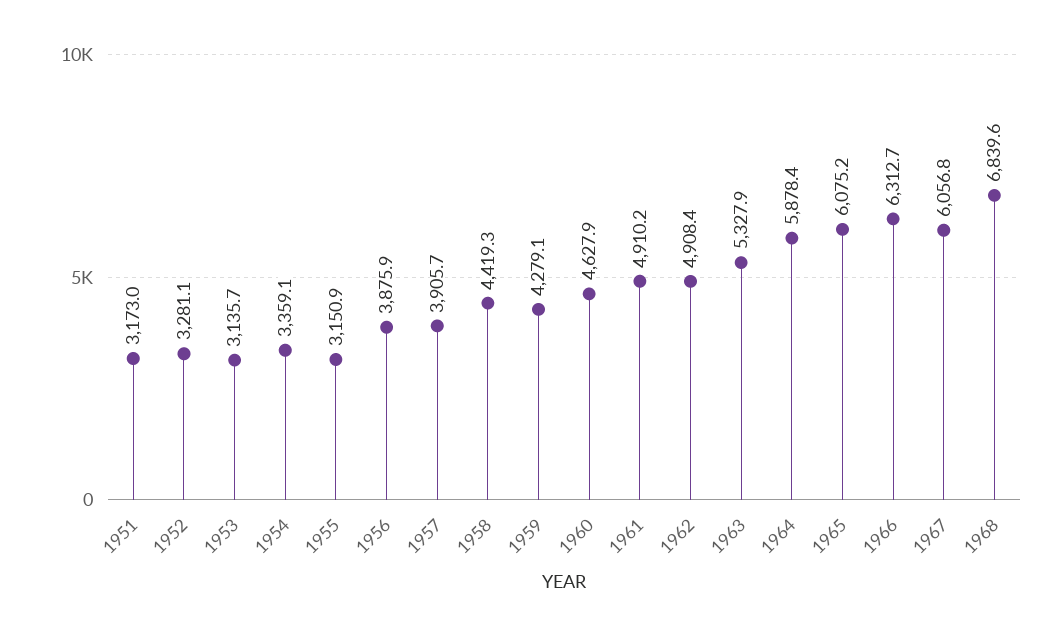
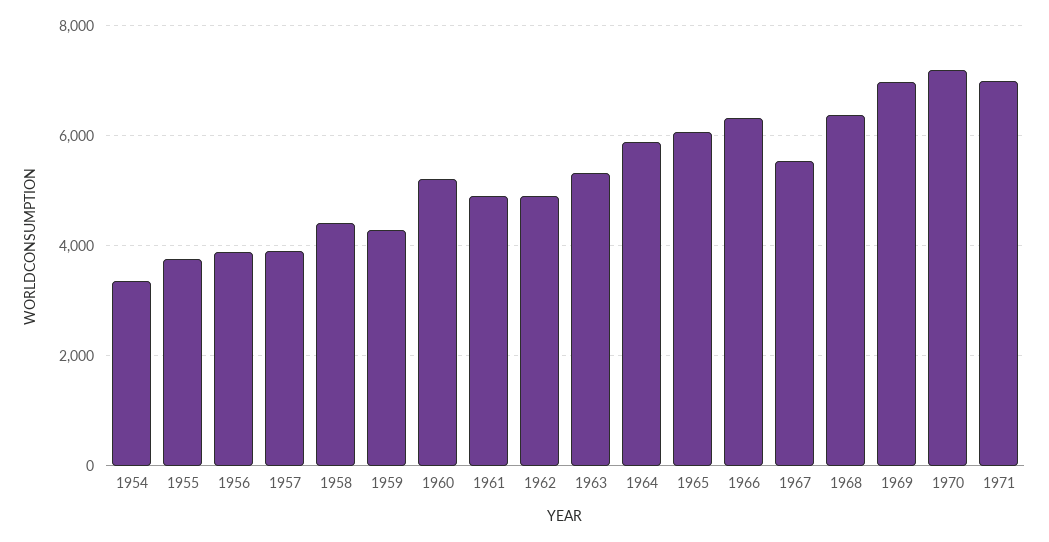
1951: 3173 -> none
1952: 3281.1 -> none
1953: 3135.7 -> none
1955: 3150.9 -> 3800
1960: 4627.9 -> 5200
1967: 6056.8 -> 5600
1968: 6839.6 -> 6400
1969: none -> 7000
1970: none -> 7200
1971: none -> 7000

